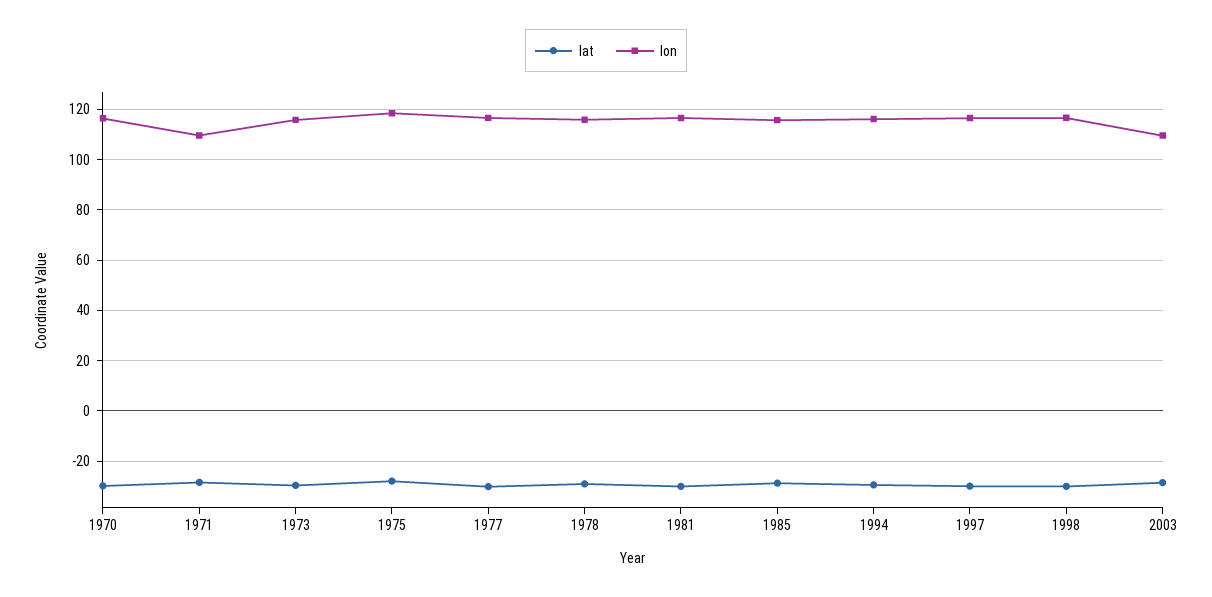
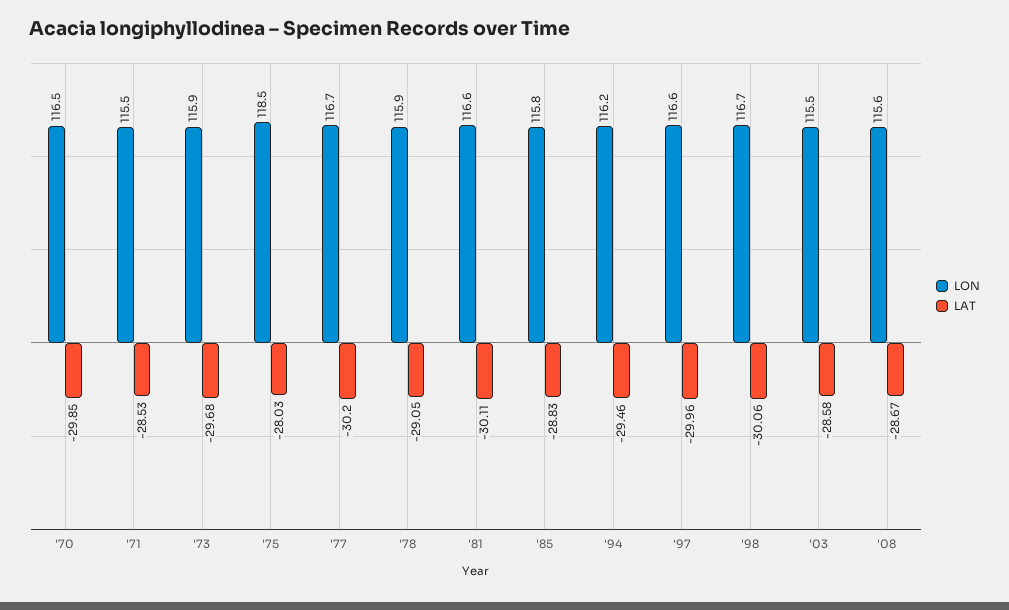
lon, 1971: 110 -> 115.5
lon, 2003: 110 -> 115.5
lon, '08: none -> 115.6
lat, '08: none -> -28.67

